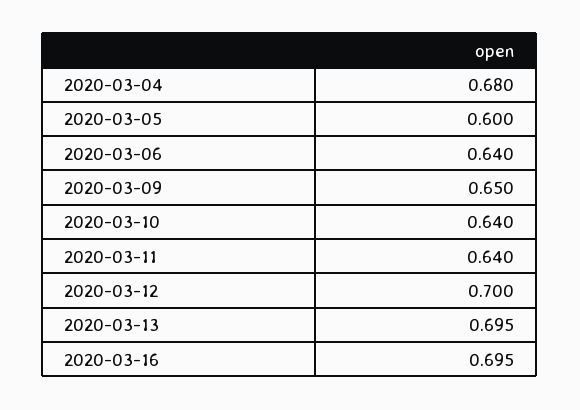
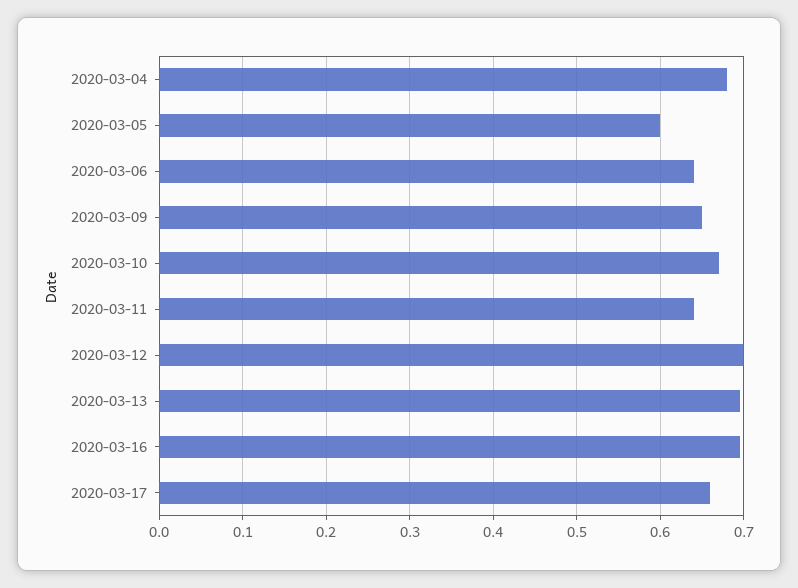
2020-03-10: 0.64 -> 0.67
2020-03-17: none -> 0.66

